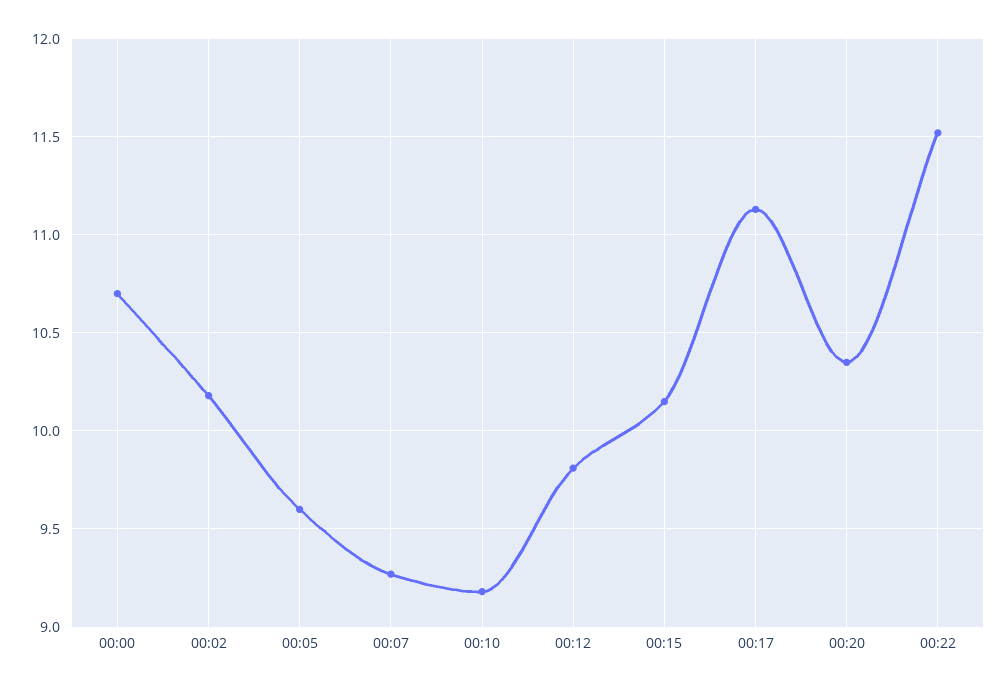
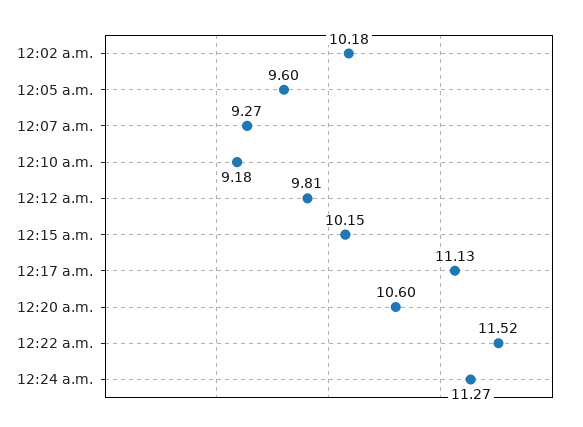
00:00: 10.7 -> none
00:20: 10.35 -> 10.6
12:24 a.m.: none -> 11.27

